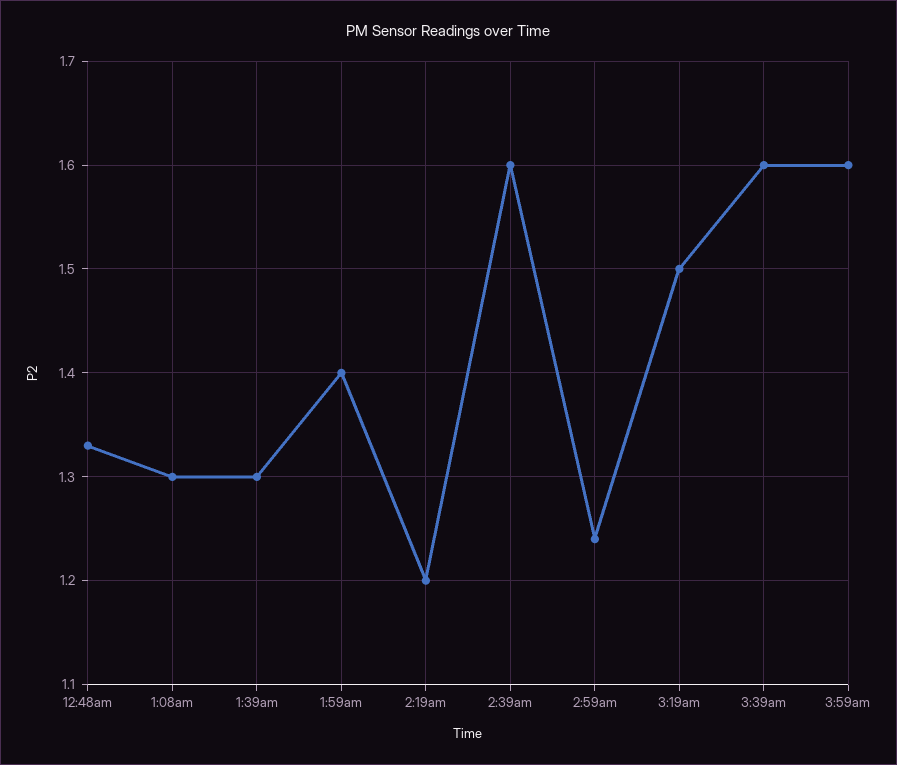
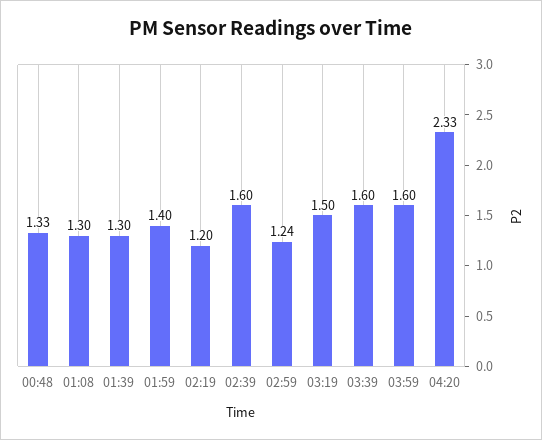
04:20: none -> 2.33

